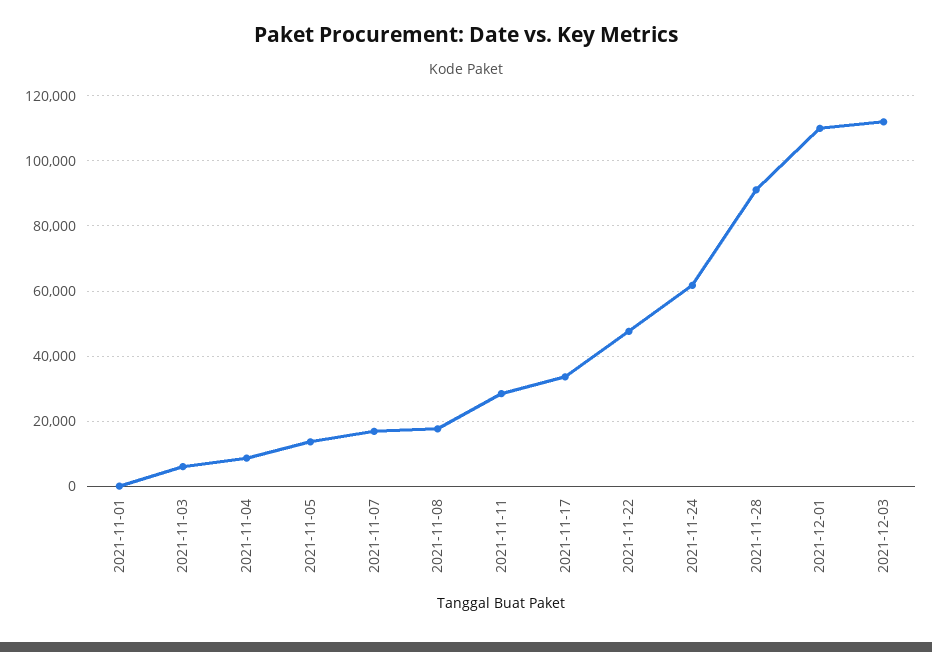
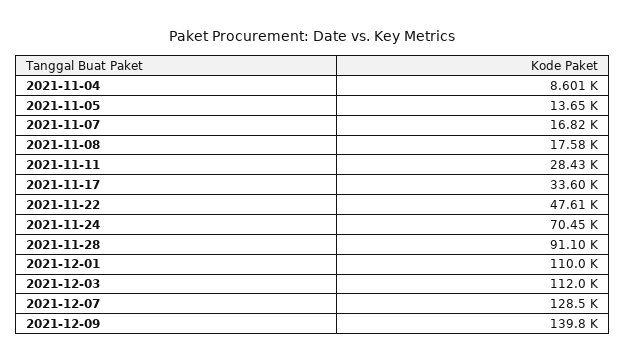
2021-11-01: 0 -> none
2021-11-03: 6000 -> none
2021-11-24: 62000 -> 70450
2021-12-07: none -> 128500
2021-12-09: none -> 139800

